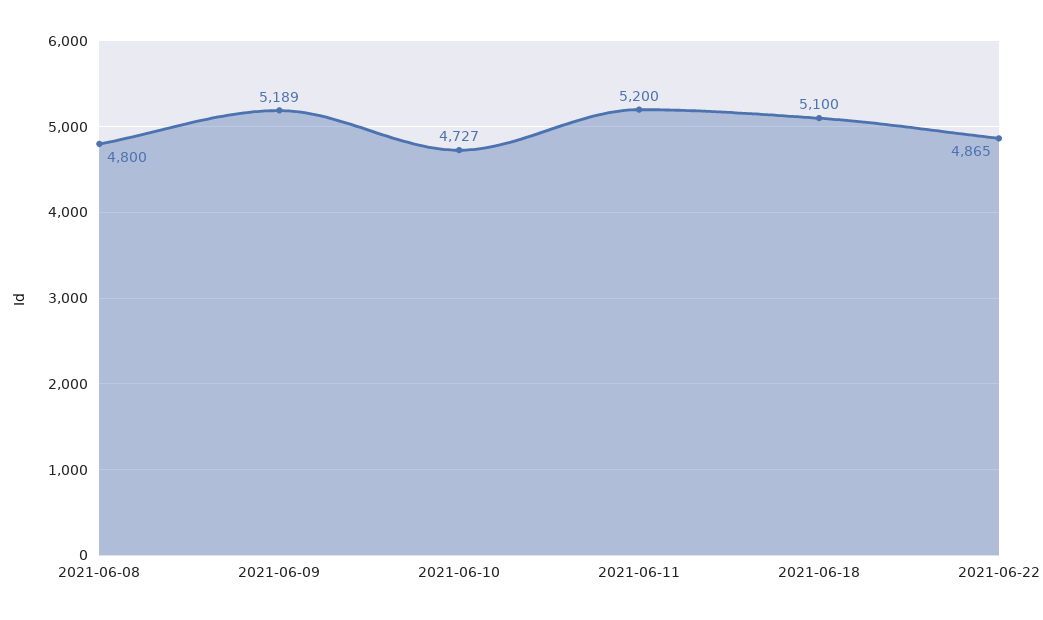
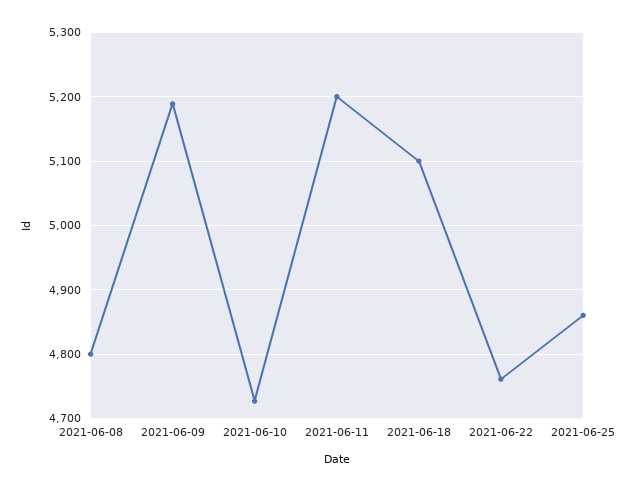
2021-06-22: 4865 -> 4760
2021-06-25: none -> 4860

